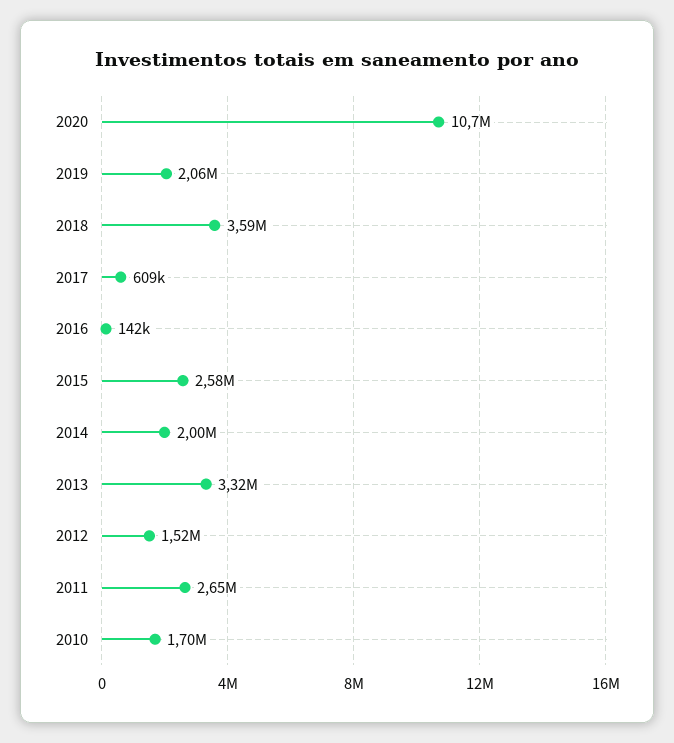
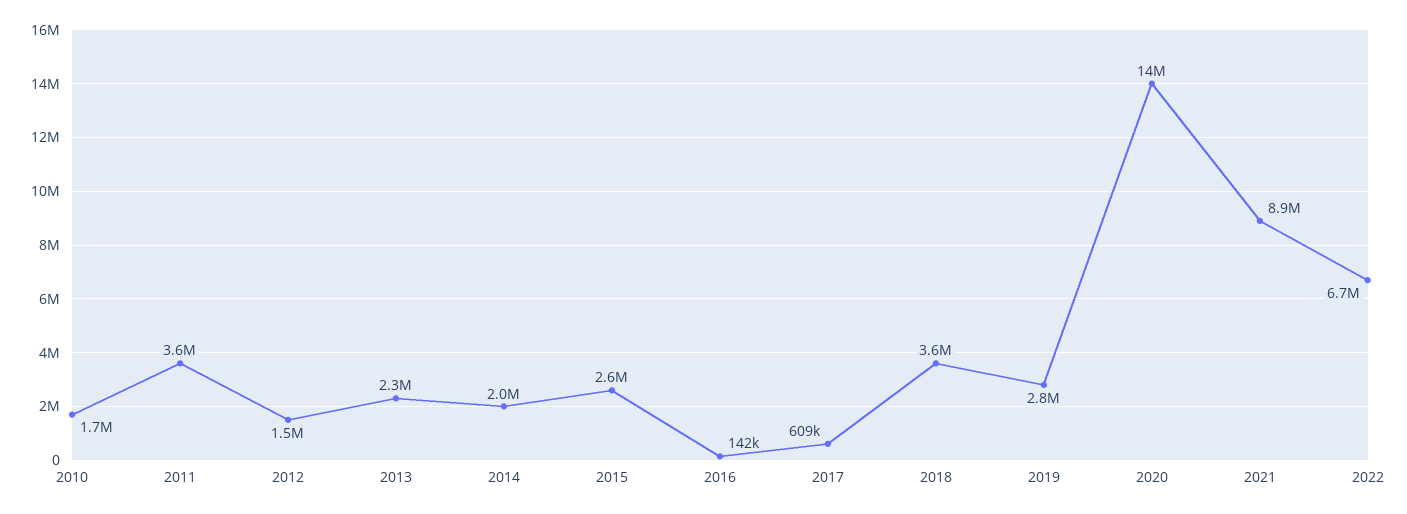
2020: 10700000 -> 14000000
2019: 2060000 -> 2800000
2013: 3320000 -> 2300000
2011: 2650000 -> 3600000
2021: none -> 8900000
2022: none -> 6700000

